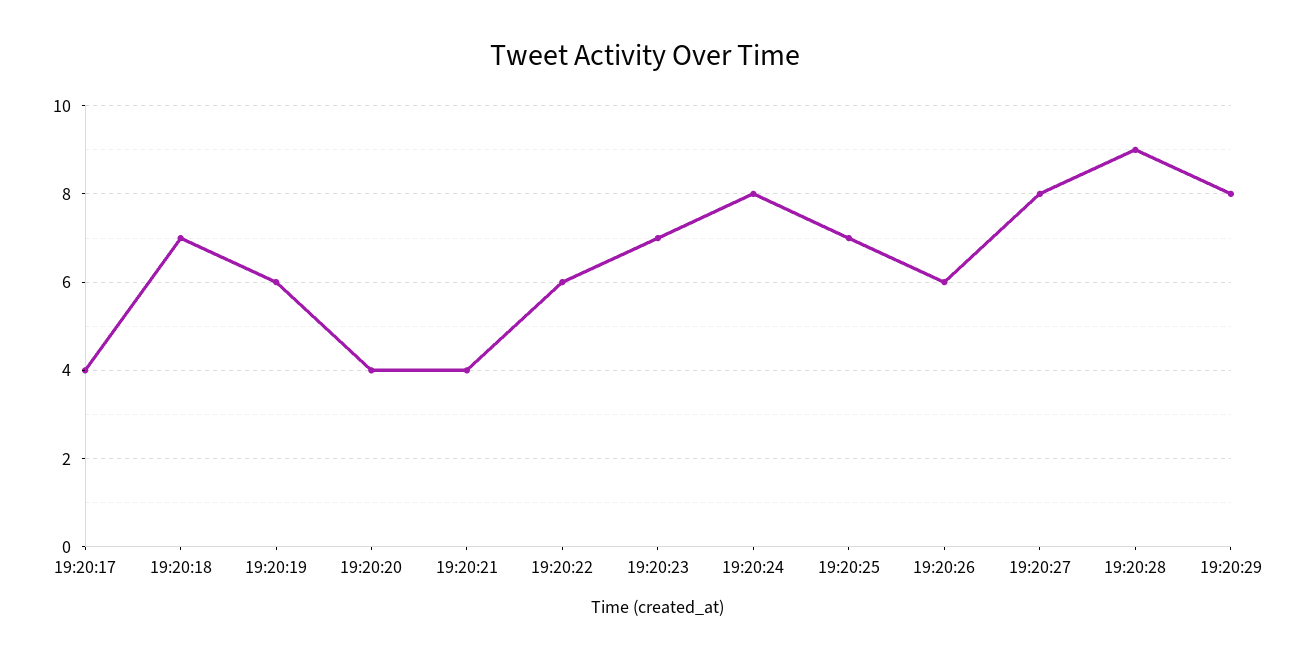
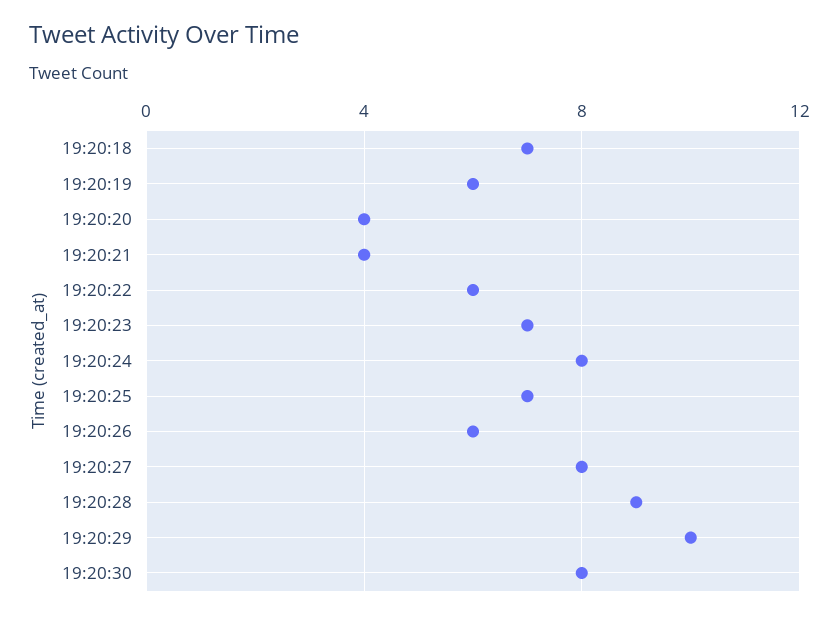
19:20:17: 4 -> none
19:20:29: 8 -> 10
19:20:30: none -> 8

